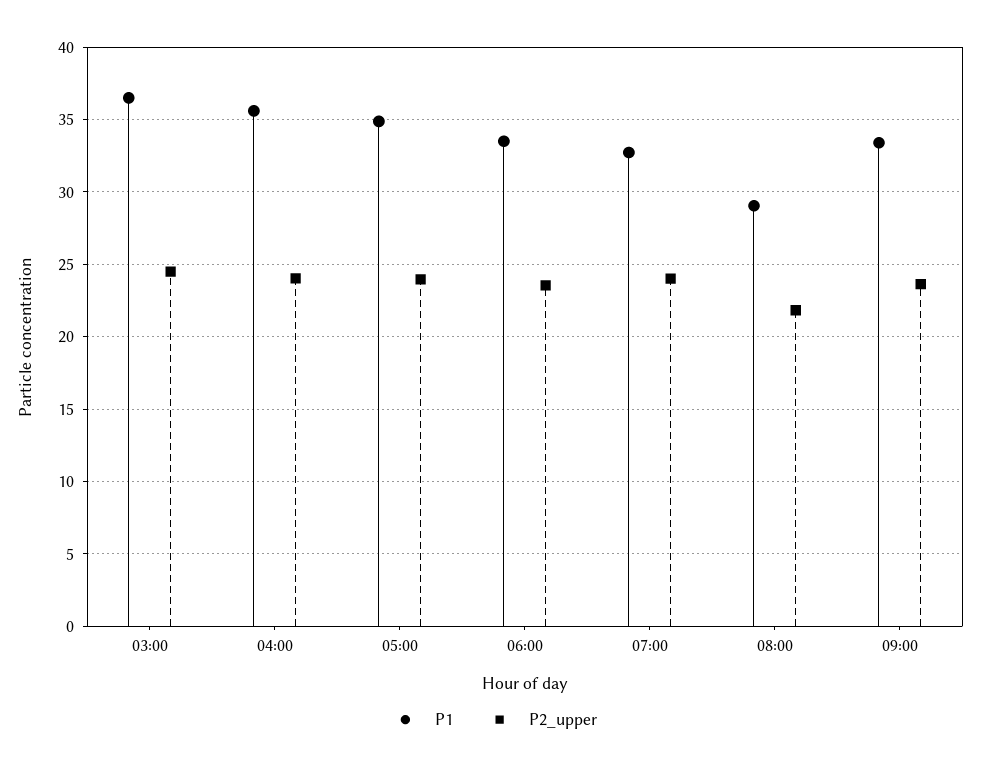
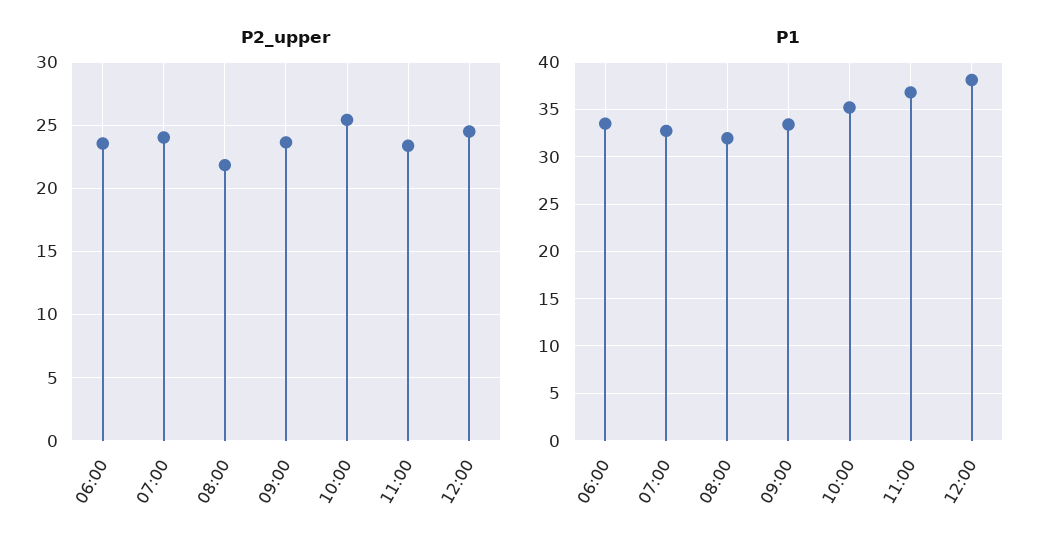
P1, 03:00: 36.5 -> none
P2_upper, 03:00: 24.5 -> none
P1, 04:00: 35.5 -> none
P2_upper, 04:00: 24 -> none
P1, 05:00: 35 -> none
P2_upper, 05:00: 24 -> none
P1, 08:00: 29 -> 32
P2_upper, 10:00: none -> 25.5
P2_upper, 11:00: none -> 23.5
P2_upper, 12:00: none -> 24.5
P1, 10:00: none -> 35
P1, 11:00: none -> 37
P1, 12:00: none -> 38

